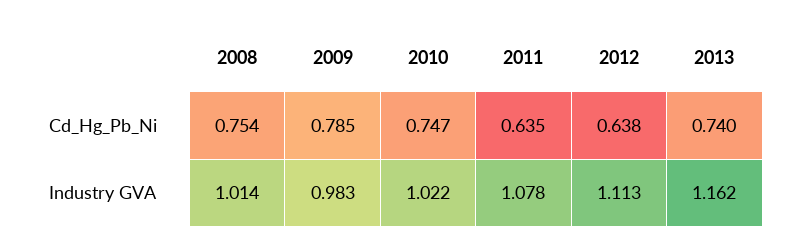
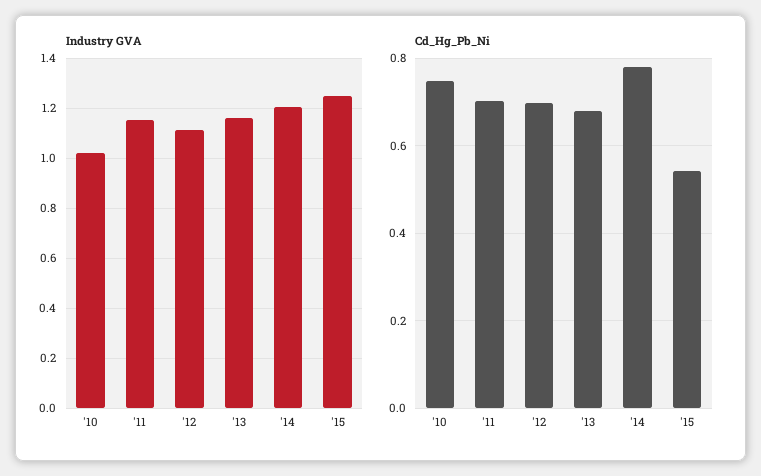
Cd_Hg_Pb_Ni, 2008: 0.754 -> none
Cd_Hg_Pb_Ni, 2009: 0.785 -> none
Cd_Hg_Pb_Ni, 2011: 0.635 -> 0.7
Cd_Hg_Pb_Ni, 2012: 0.638 -> 0.7
Cd_Hg_Pb_Ni, 2013: 0.74 -> 0.68
Industry GVA, 2008: 1.014 -> none
Industry GVA, 2009: 0.983 -> none
Industry GVA, 2011: 1.078 -> 1.15
Industry GVA, '14: none -> 1.2
Industry GVA, '15: none -> 1.25
Cd_Hg_Pb_Ni, '14: none -> 0.78
Cd_Hg_Pb_Ni, '15: none -> 0.54

